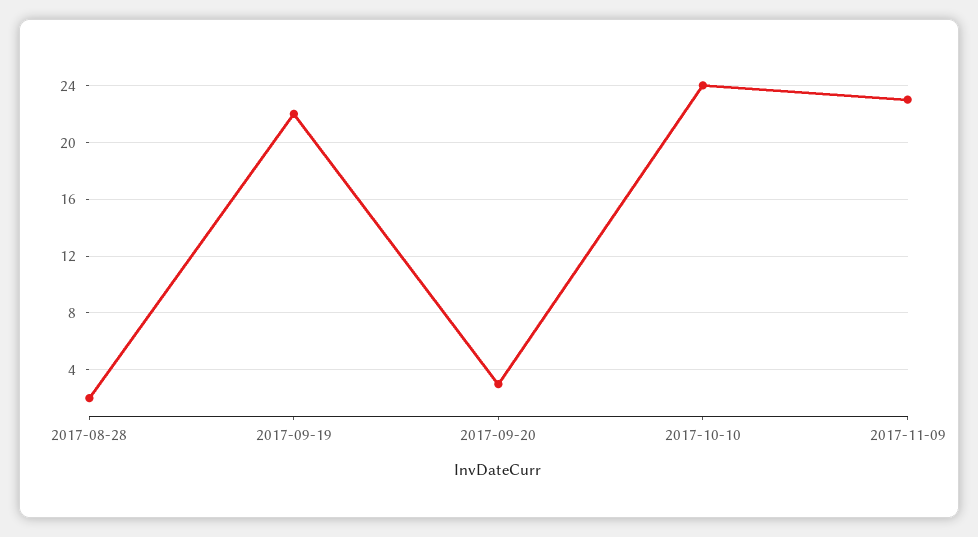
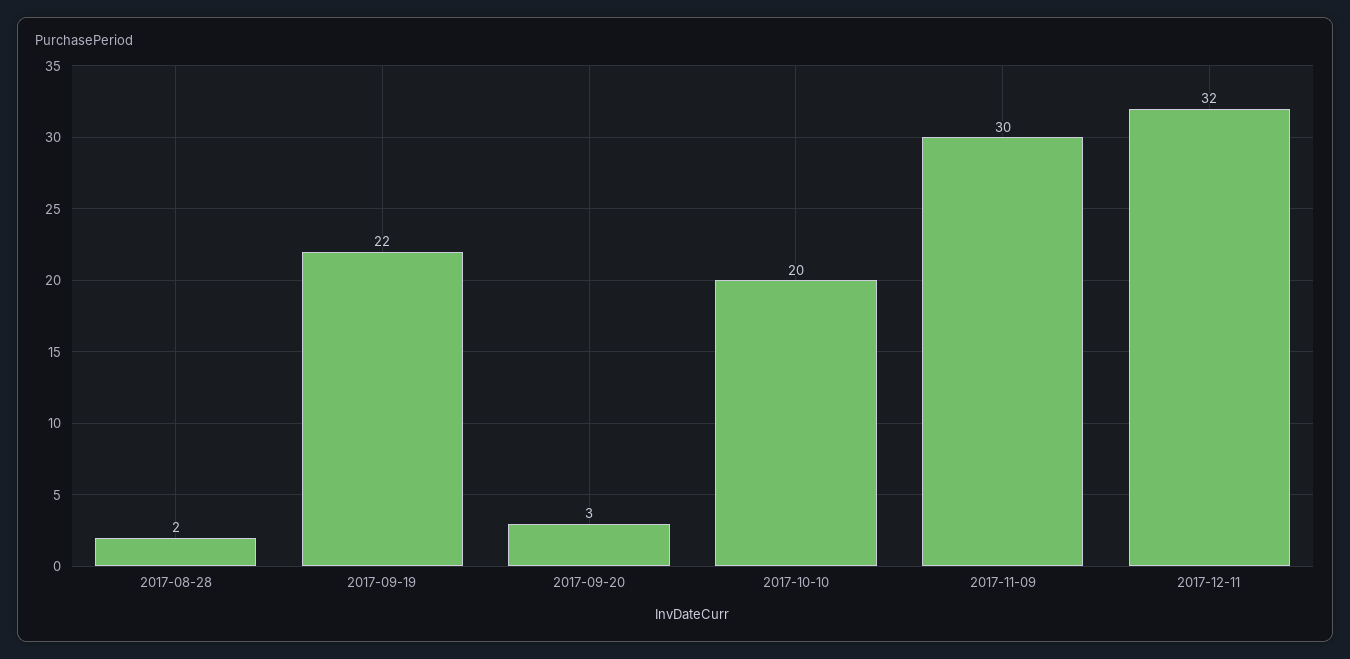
2017-10-10: 24 -> 20
2017-11-09: 23 -> 30
2017-12-11: none -> 32

